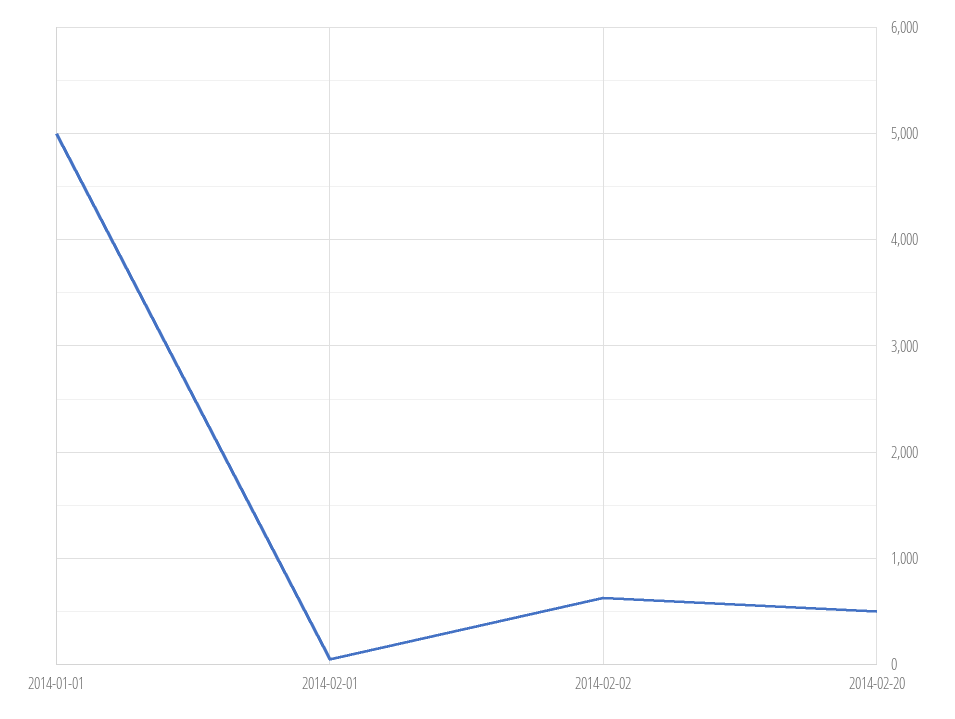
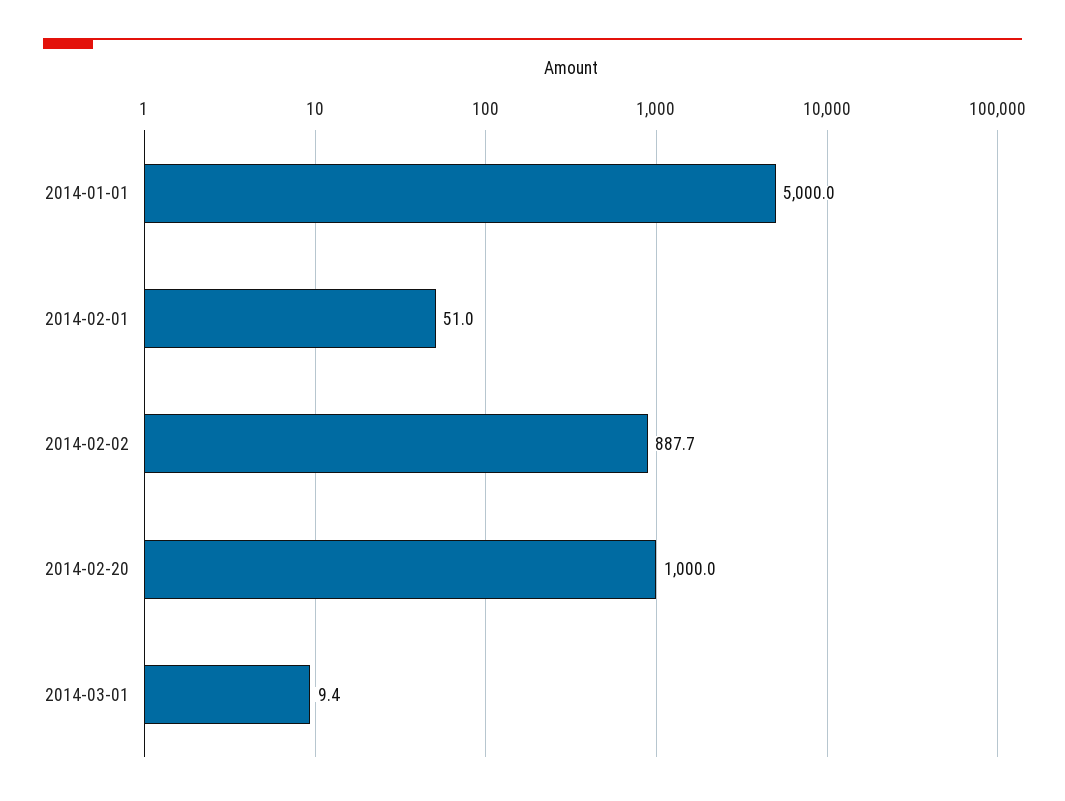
2014-02-02: 600 -> 887.7
2014-02-20: 500 -> 1000
2014-03-01: none -> 9.4

